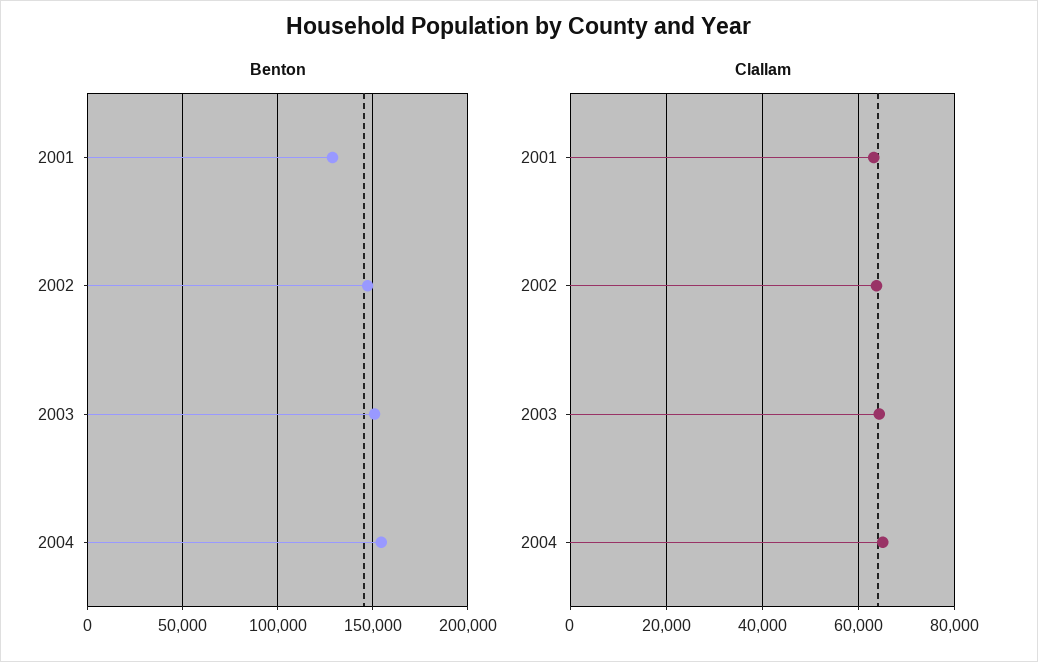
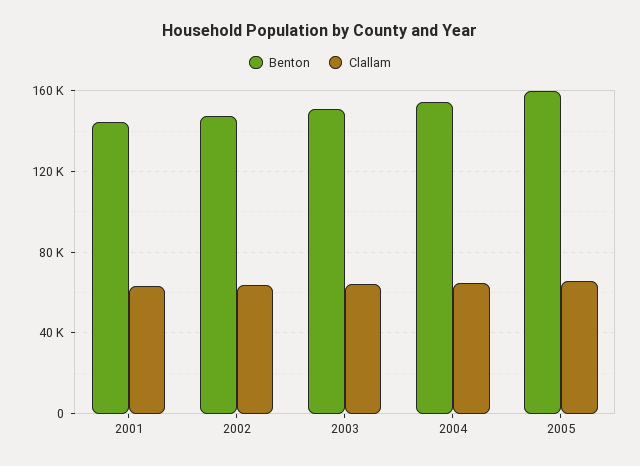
Benton, 2001: 130000 -> 145000
Benton, 2005: none -> 160000
Clallam, 2005: none -> 65000

